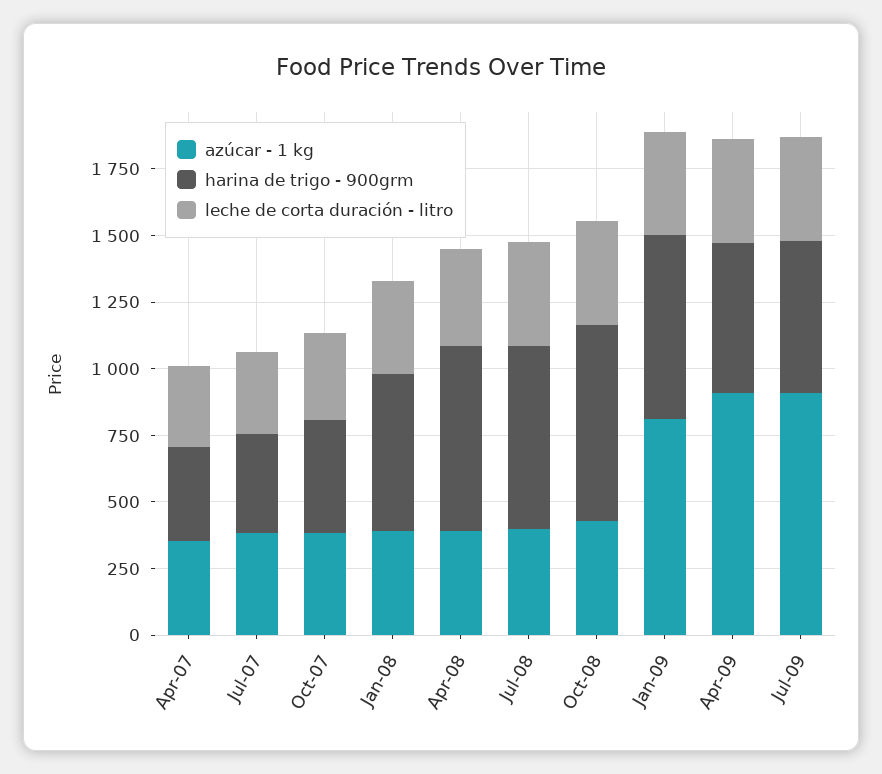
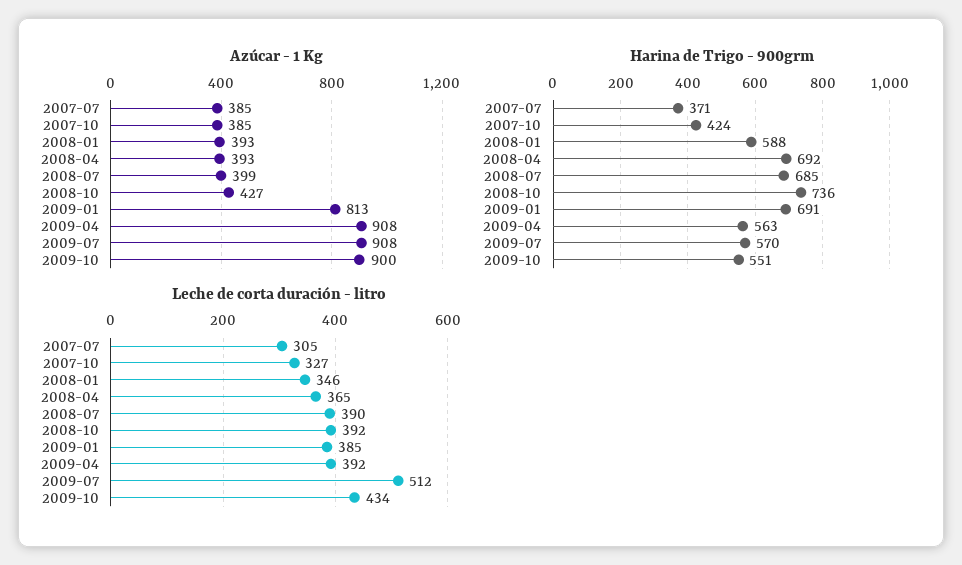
azúcar - 1 kg, Apr-07: 350 -> none
harina de trigo - 900grm, Apr-07: 350 -> none
leche de corta duración - litro, Apr-07: 300 -> none
leche de corta duración - litro, Jul-09: 400 -> 512
azúcar - 1 kg, 2009-10: none -> 900
harina de trigo - 900grm, 2009-10: none -> 551
leche de corta duración - litro, 2009-10: none -> 434

